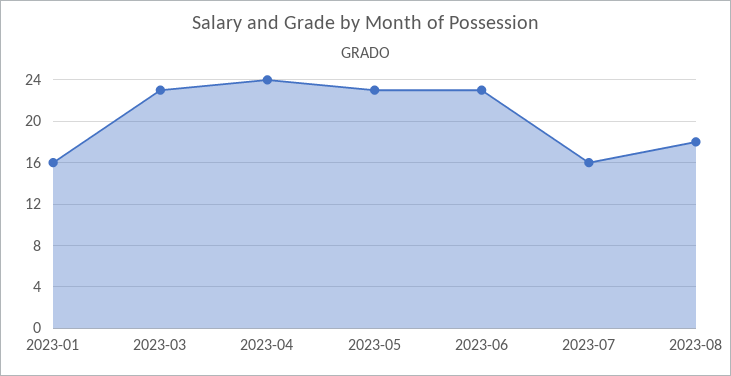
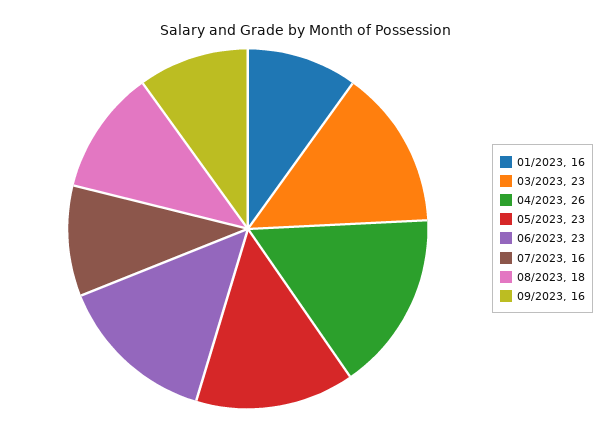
2023-04: 24 -> 26
09/2023: none -> 16

